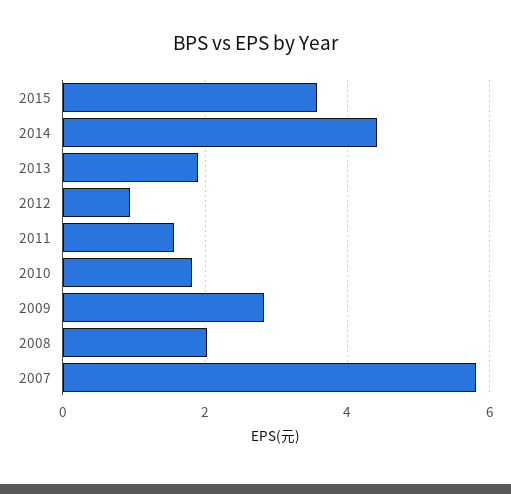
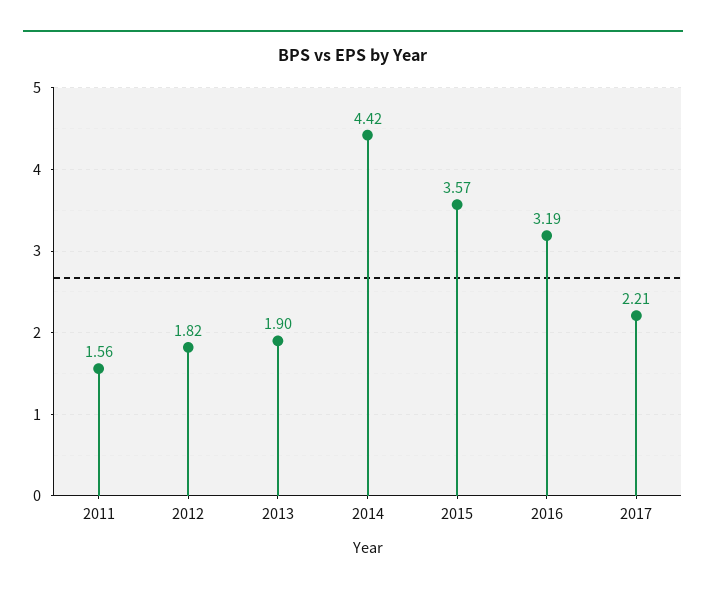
2012: 1 -> 1.82
2010: 1.8 -> none
2009: 2.8 -> none
2008: 2 -> none
2007: 5.8 -> none
2016: none -> 3.19
2017: none -> 2.21

